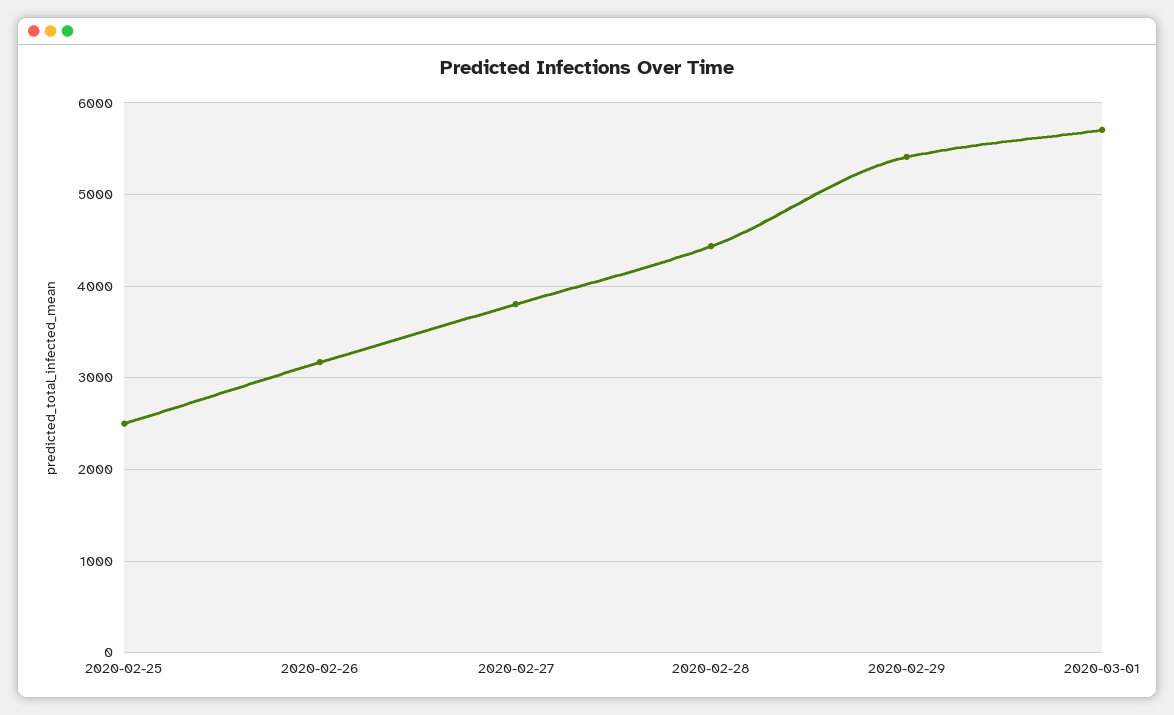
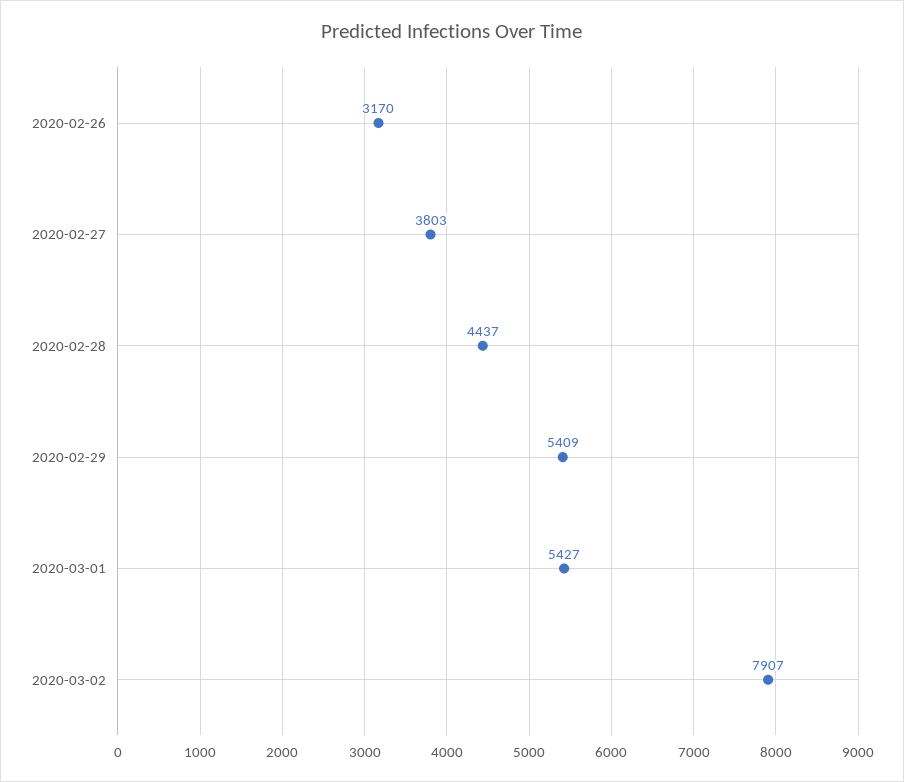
2020-02-25: 2500 -> none
2020-03-01: 5700 -> 5427
2020-03-02: none -> 7907

